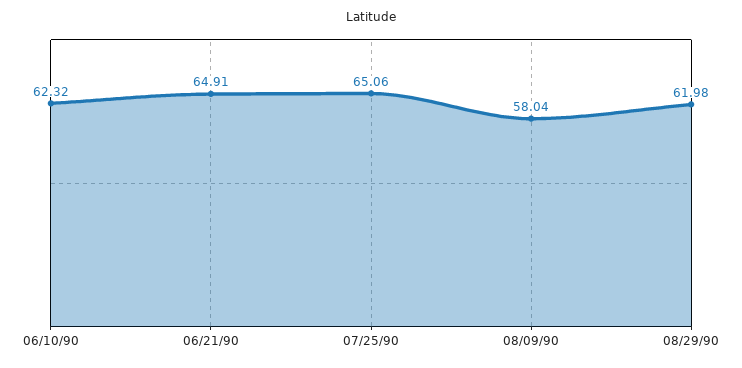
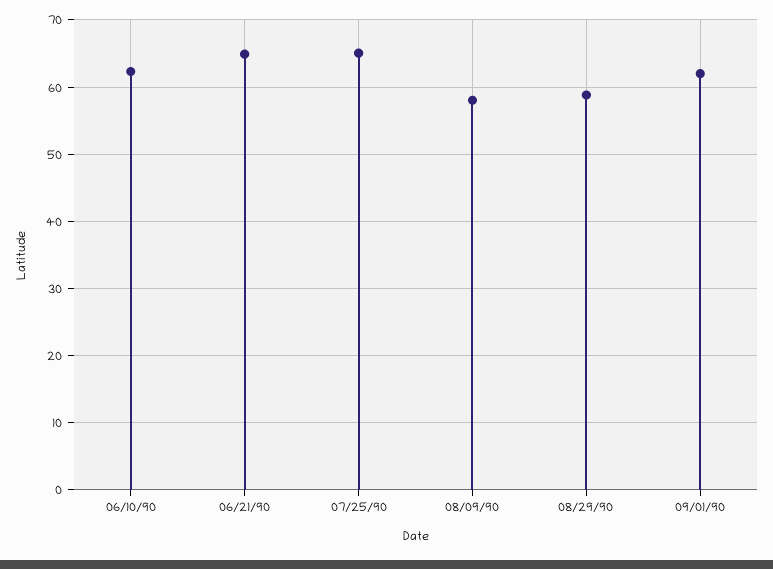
08/29/90: 61.98 -> 59
09/01/90: none -> 62

